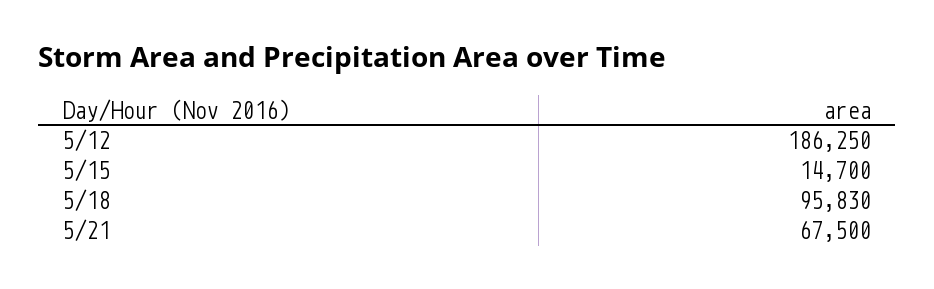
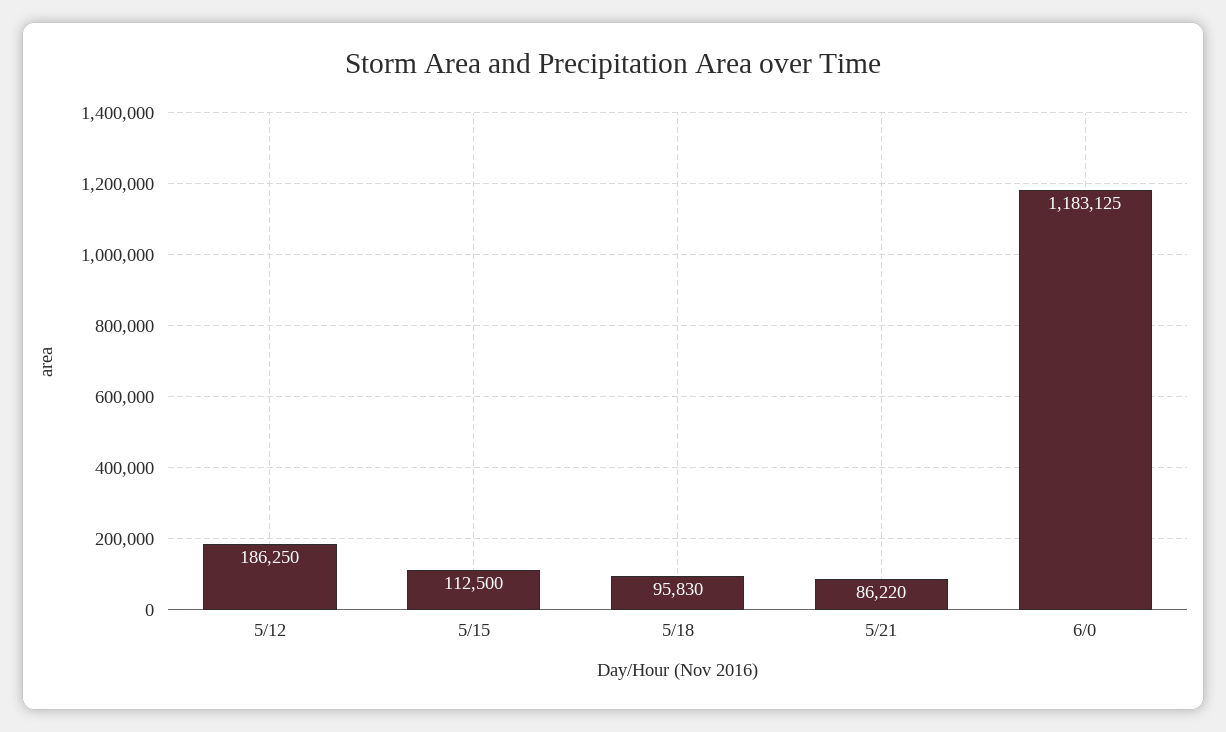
5/15: 14700 -> 112500
5/21: 67500 -> 86220
6/0: none -> 1183125

